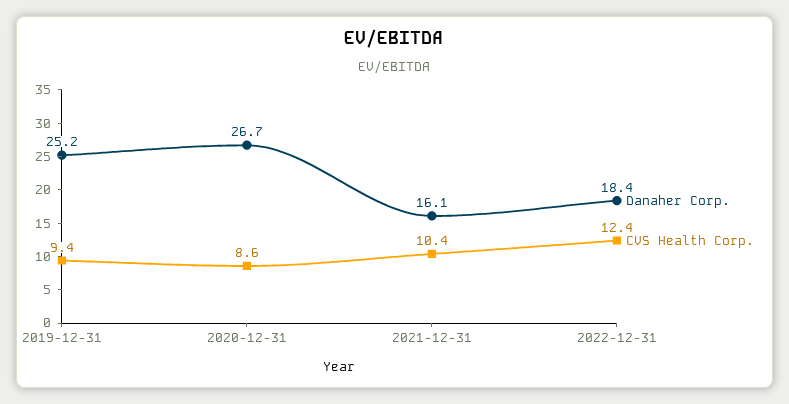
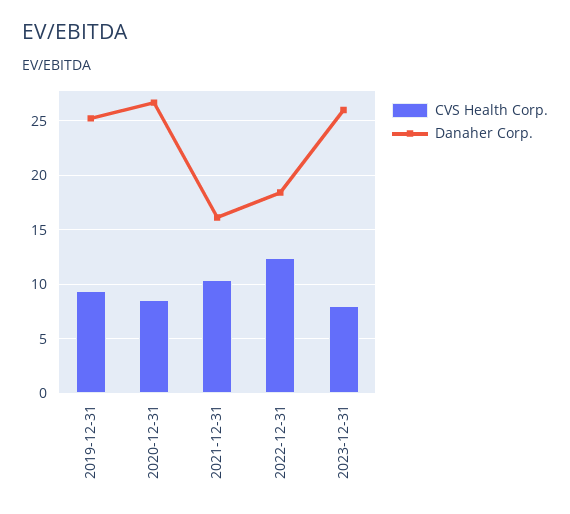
CVS Health Corp., 2023-12-31: none -> 8
Danaher Corp., 2023-12-31: none -> 26

